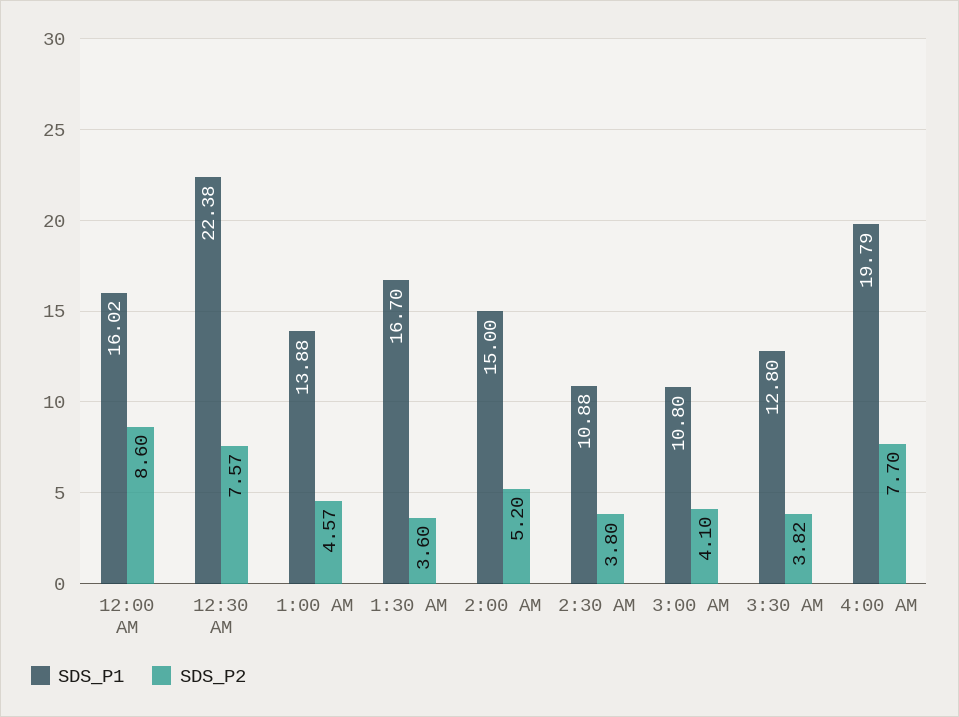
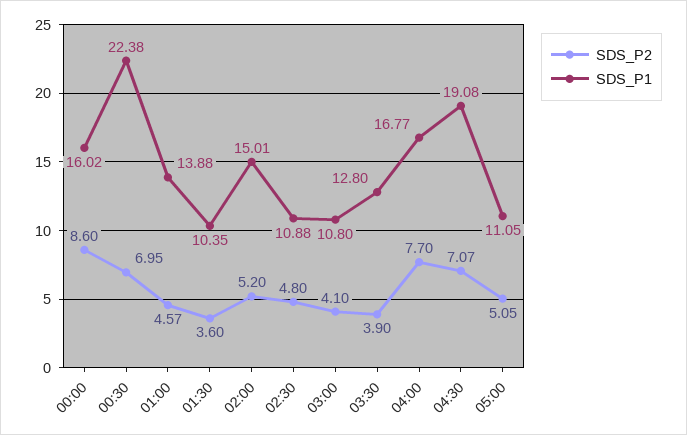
SDS_P2, 12:30 AM: 7.57 -> 6.95
SDS_P1, 1:30 AM: 16.7 -> 10.35
SDS_P1, 2:00 AM: 15 -> 15.01
SDS_P2, 2:30 AM: 3.8 -> 4.8
SDS_P2, 3:30 AM: 3.82 -> 3.9
SDS_P1, 4:00 AM: 19.79 -> 16.77
SDS_P2, 04:30: none -> 7.07
SDS_P1, 04:30: none -> 19.08
SDS_P2, 05:00: none -> 5.05
SDS_P1, 05:00: none -> 11.05

